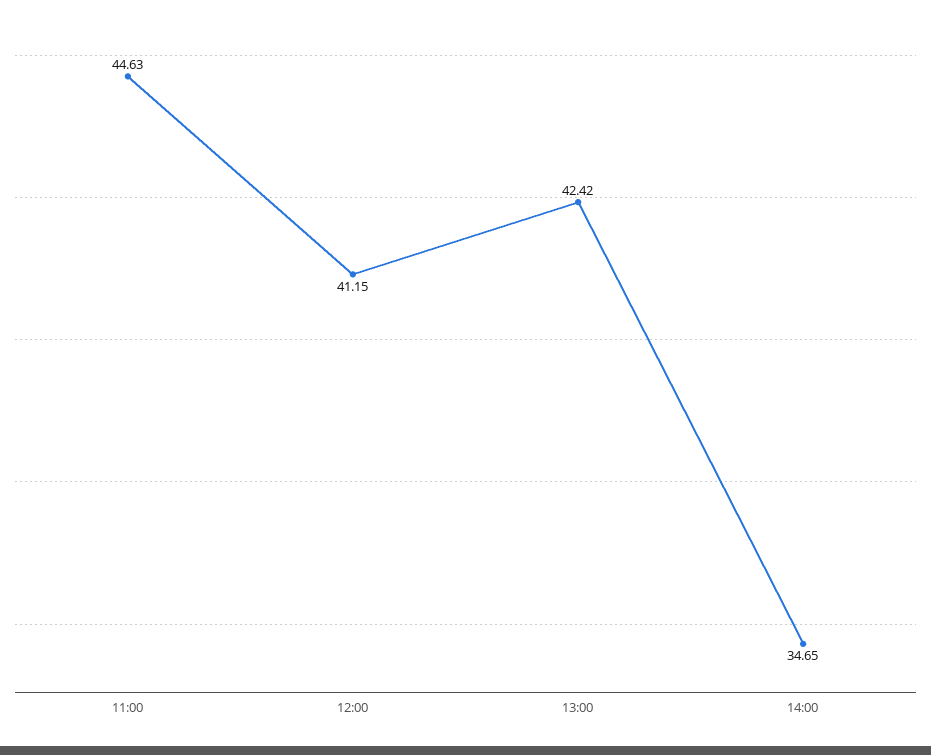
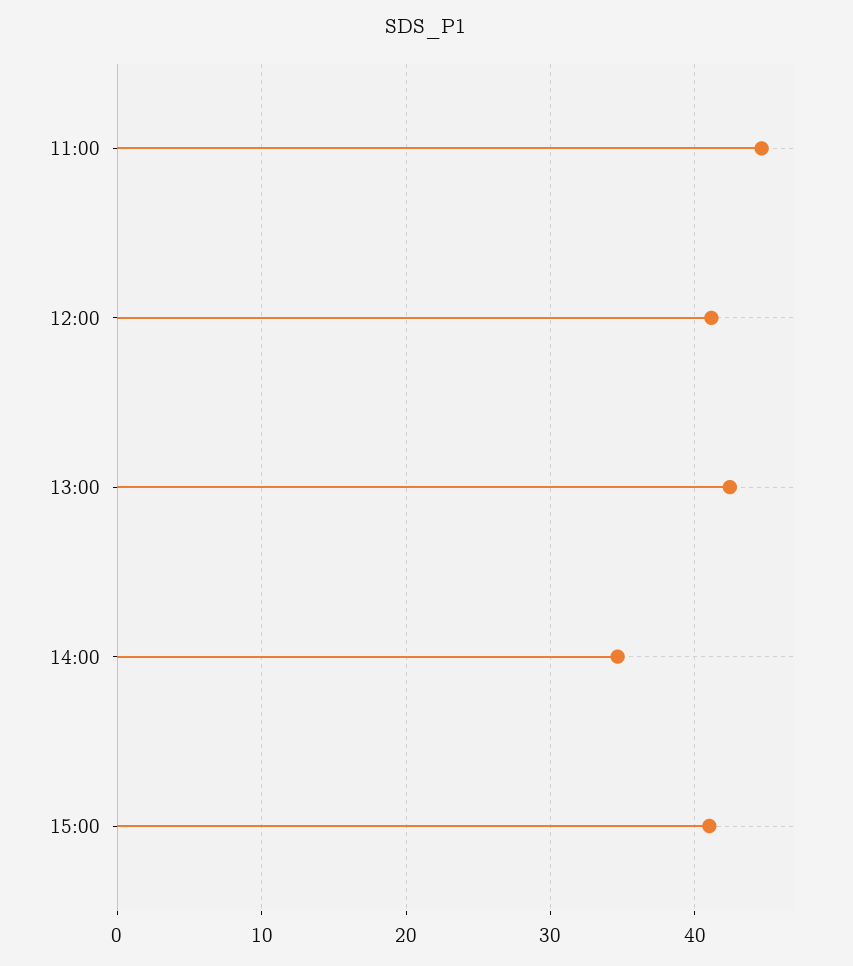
15:00: none -> 41

